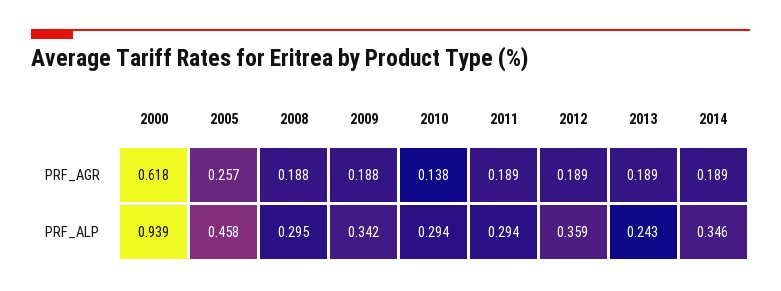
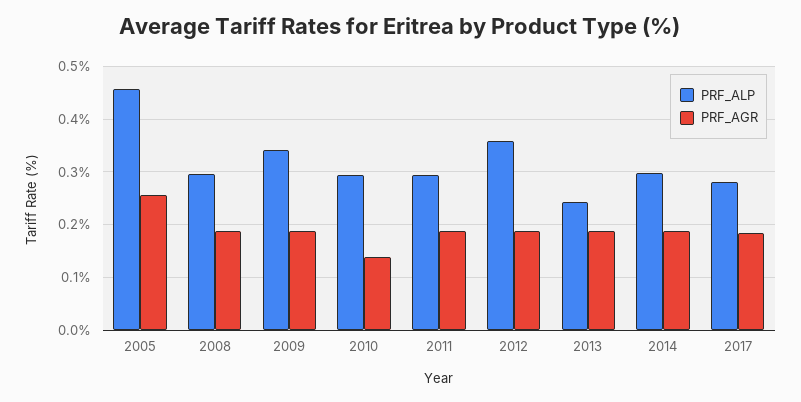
PRF_AGR, 2000: 0.618 -> none
PRF_ALP, 2000: 0.939 -> none
PRF_ALP, 2014: 0.346 -> 0.3
PRF_ALP, 2017: none -> 0.28
PRF_AGR, 2017: none -> 0.18

